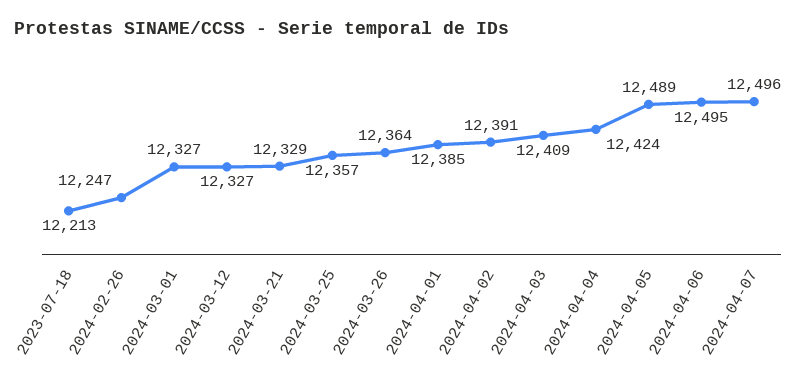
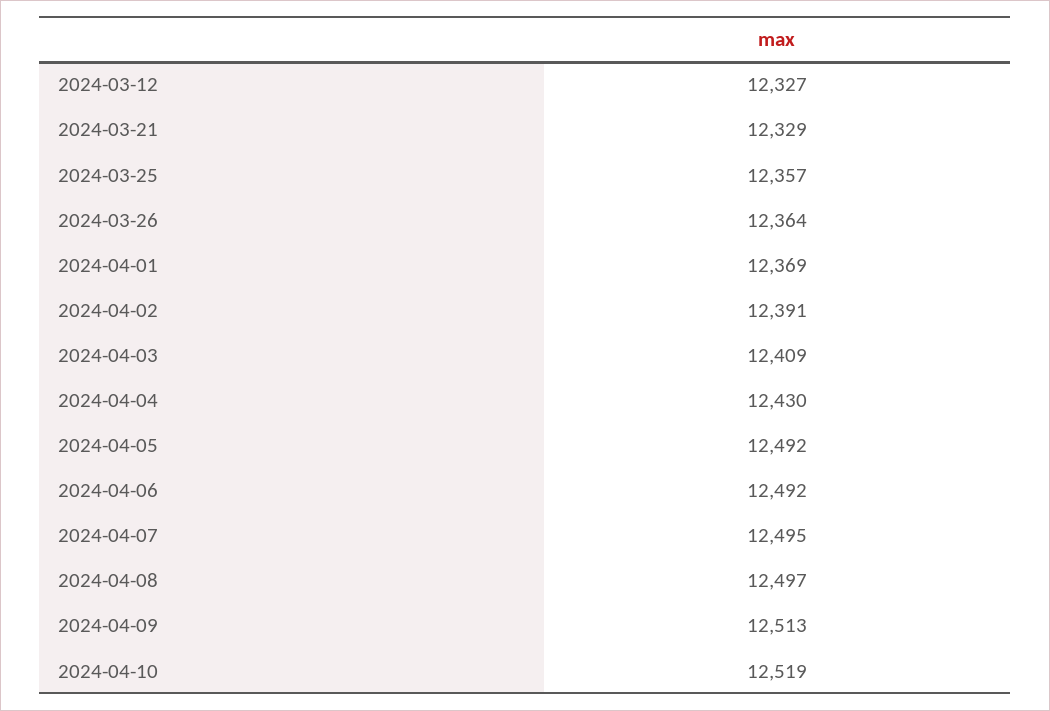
2023-07-18: 12213 -> none
2024-02-26: 12247 -> none
2024-03-01: 12327 -> none
2024-04-01: 12385 -> 12369
2024-04-04: 12424 -> 12430
2024-04-05: 12489 -> 12492
2024-04-06: 12495 -> 12492
2024-04-07: 12496 -> 12495
2024-04-08: none -> 12497
2024-04-09: none -> 12513
2024-04-10: none -> 12519

